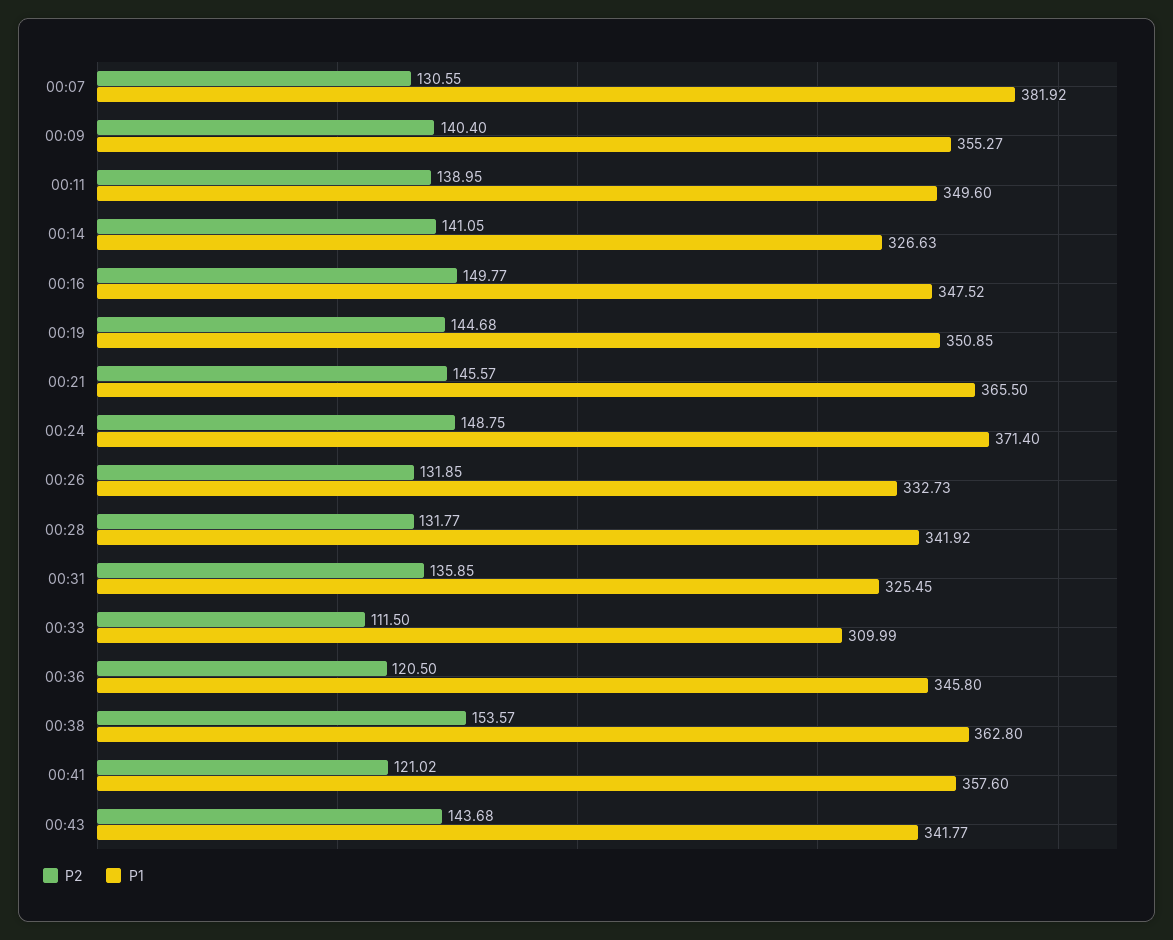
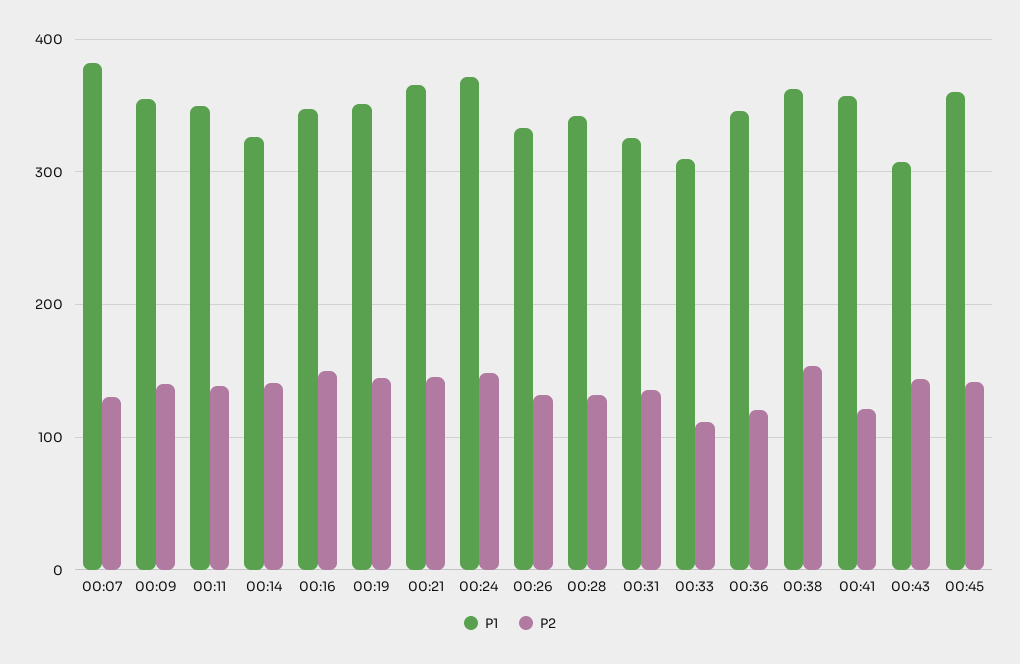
P1, 00:43: 341.77 -> 310
P1, 00:45: none -> 360
P2, 00:45: none -> 140

